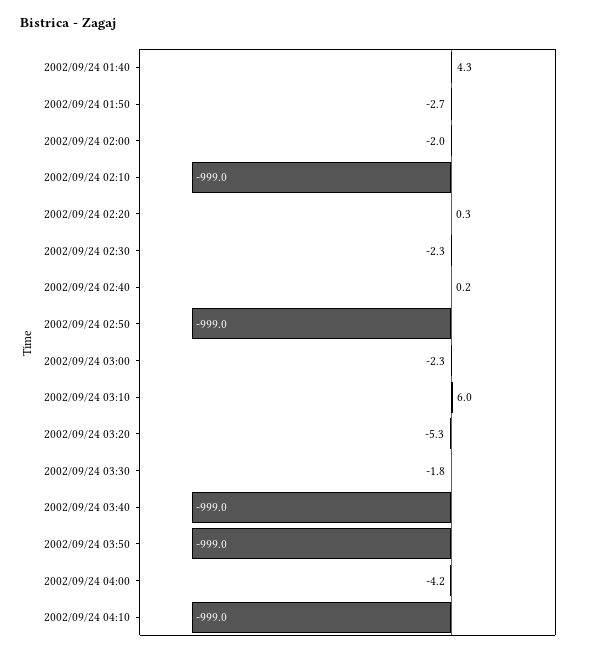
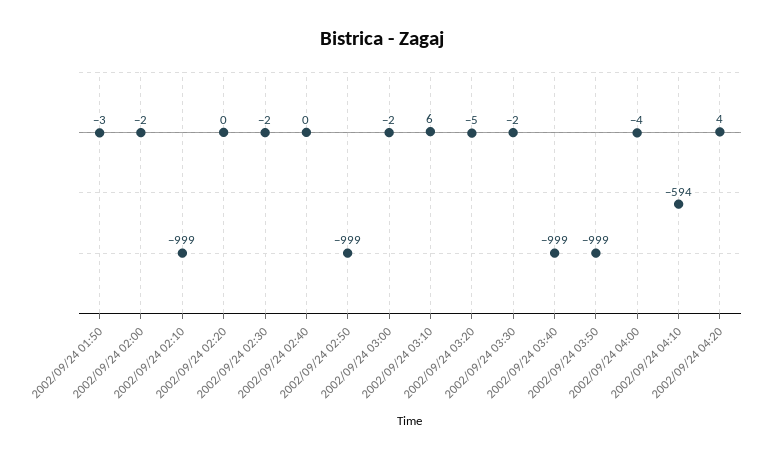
2002/09/24 01:40: 4.3 -> none
2002/09/24 04:10: -999 -> -594
2002/09/24 04:20: none -> 4

